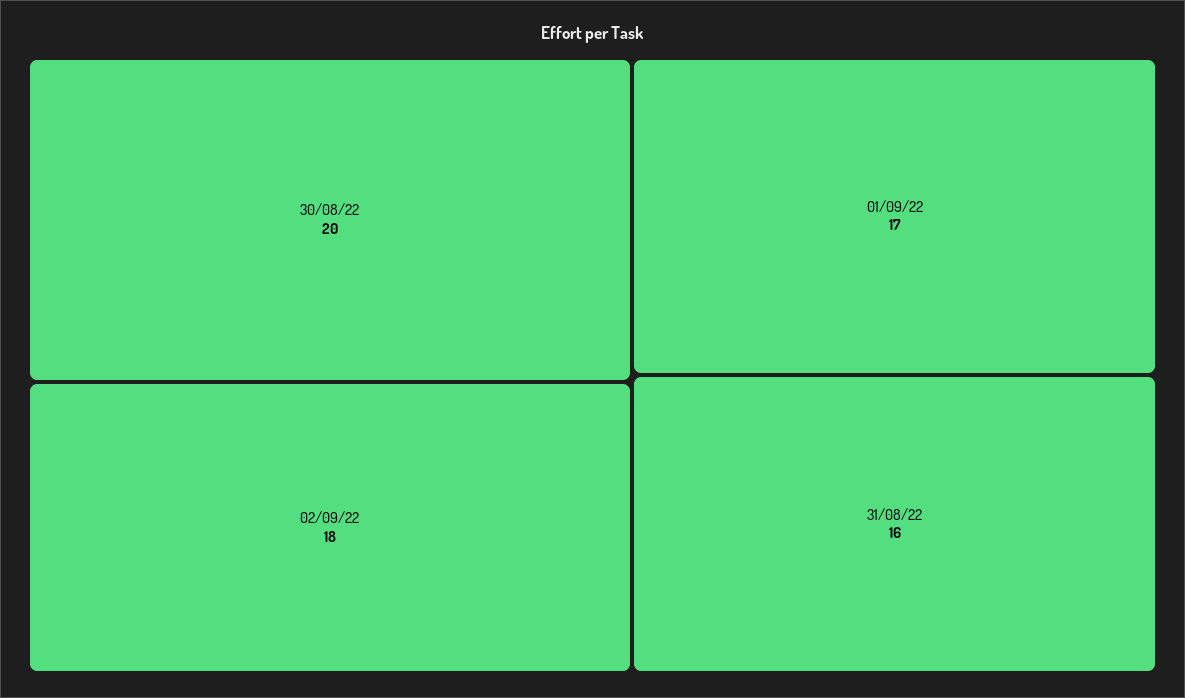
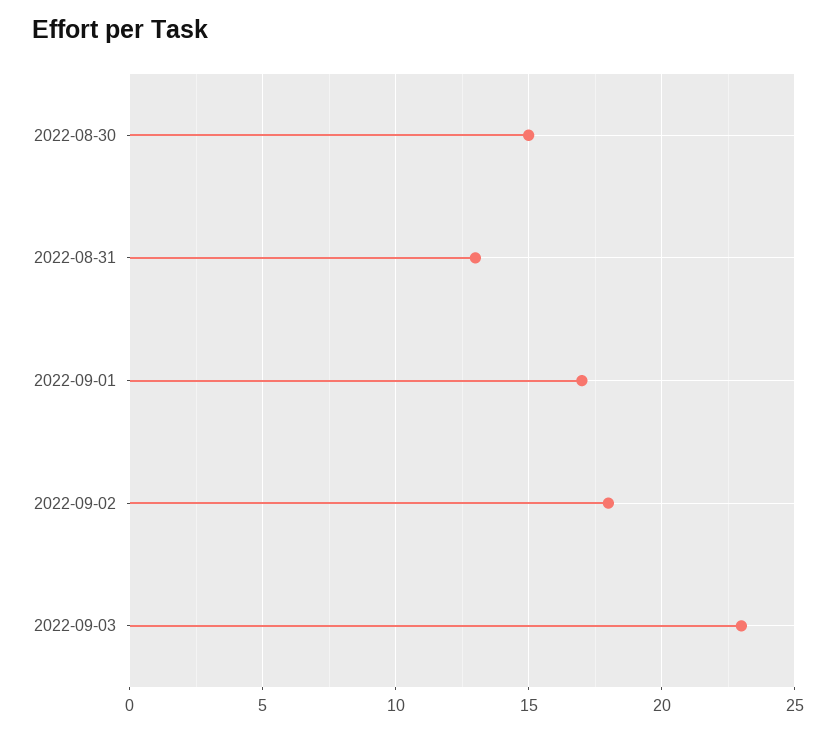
30/08/22: 20 -> 15
31/08/22: 16 -> 13
2022-09-03: none -> 23

